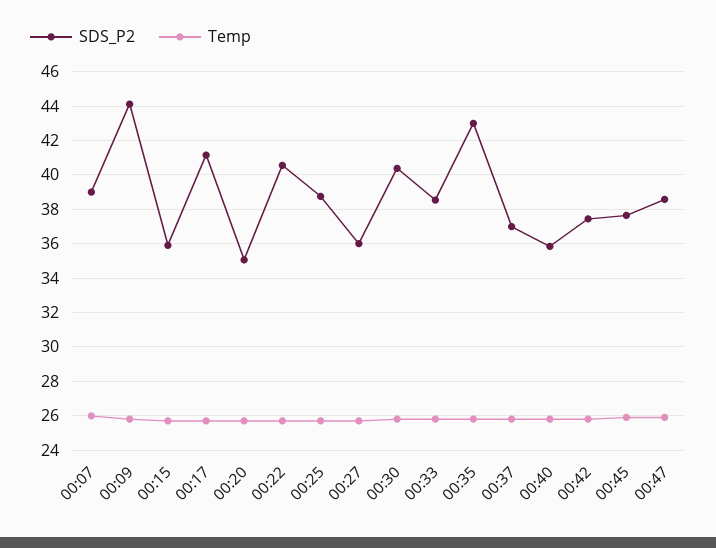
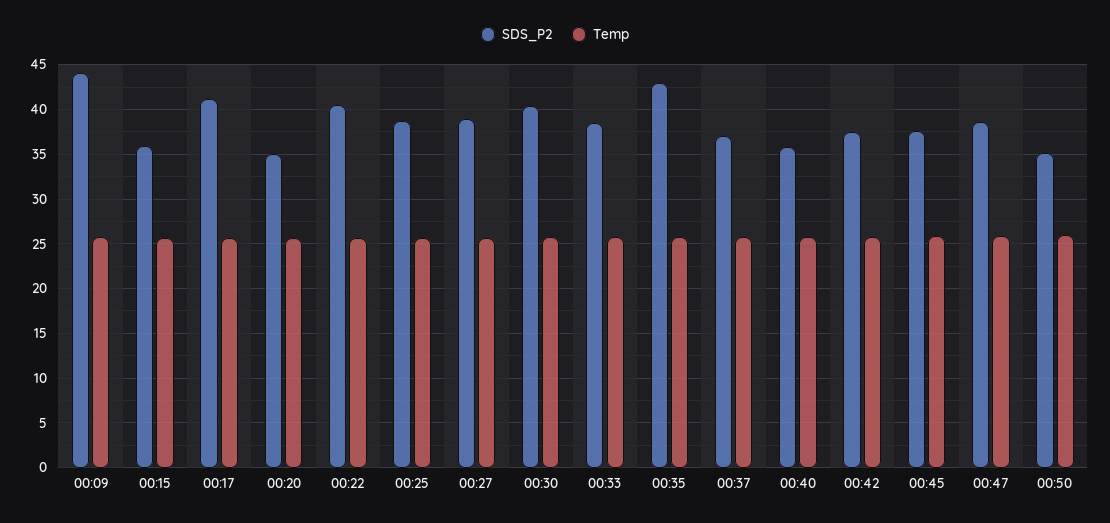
SDS_P2, 00:07: 39 -> none
Temp, 00:07: 26 -> none
SDS_P2, 00:27: 36 -> 39
SDS_P2, 00:50: none -> 35
Temp, 00:50: none -> 26

